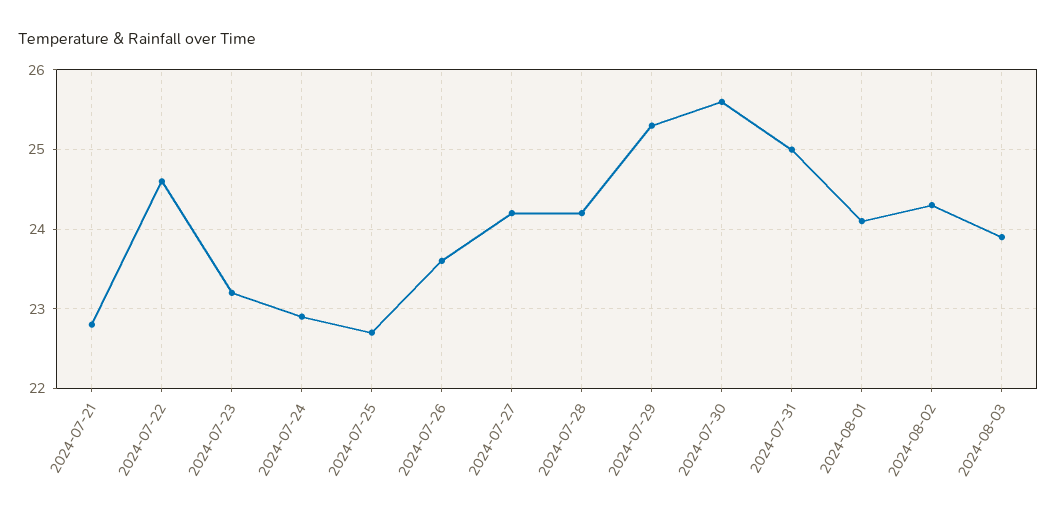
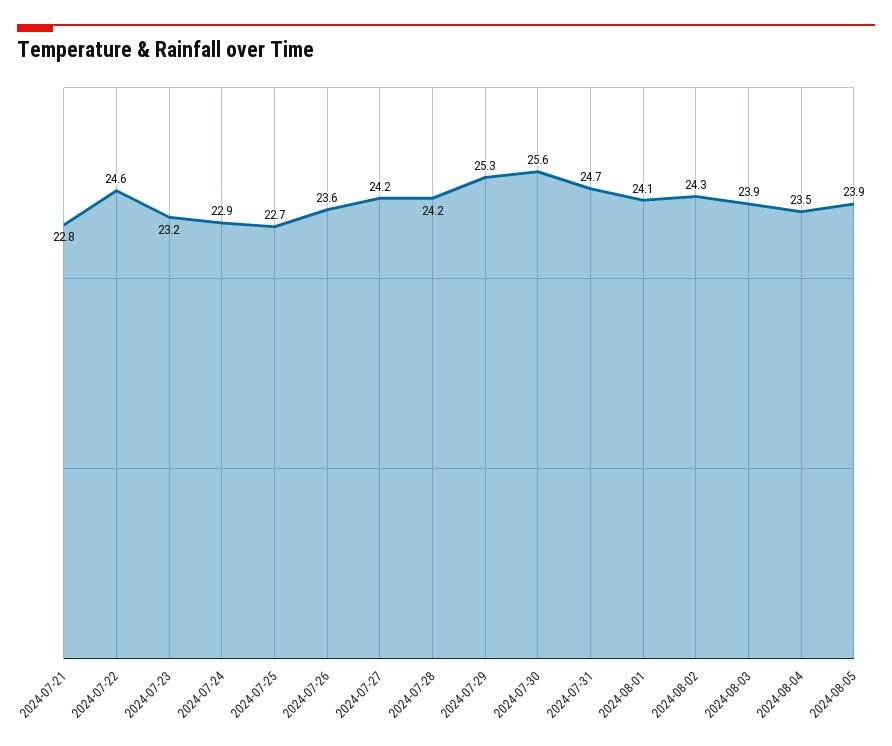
2024-07-31: 25 -> 24.7
2024-08-04: none -> 23.5
2024-08-05: none -> 23.9

